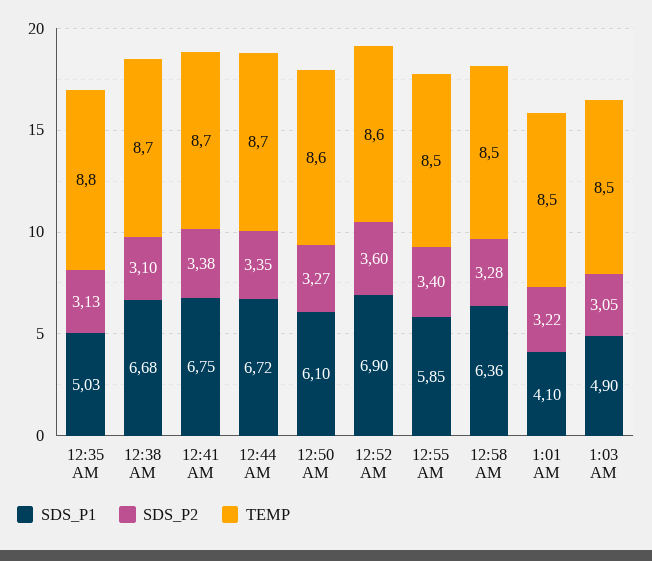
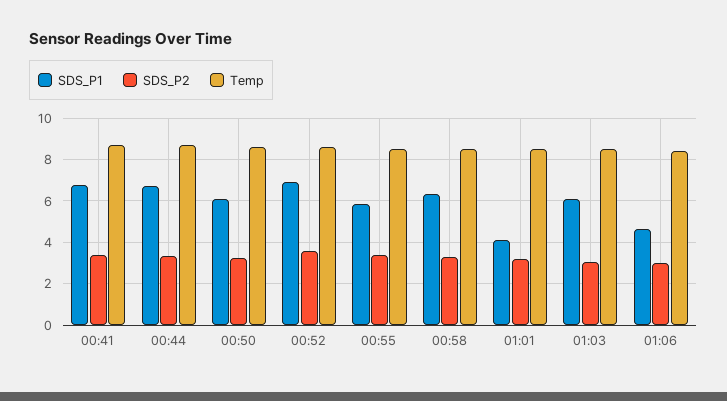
SDS_P1, 12:35 AM: 5.03 -> none
SDS_P2, 12:35 AM: 3.13 -> none
TEMP, 12:35 AM: 8.8 -> none
SDS_P1, 12:38 AM: 6.68 -> none
SDS_P2, 12:38 AM: 3.1 -> none
TEMP, 12:38 AM: 8.7 -> none
SDS_P1, 1:03 AM: 4.9 -> 6
SDS_P1, 01:06: none -> 4.5
SDS_P2, 01:06: none -> 3
TEMP, 01:06: none -> 8.5

